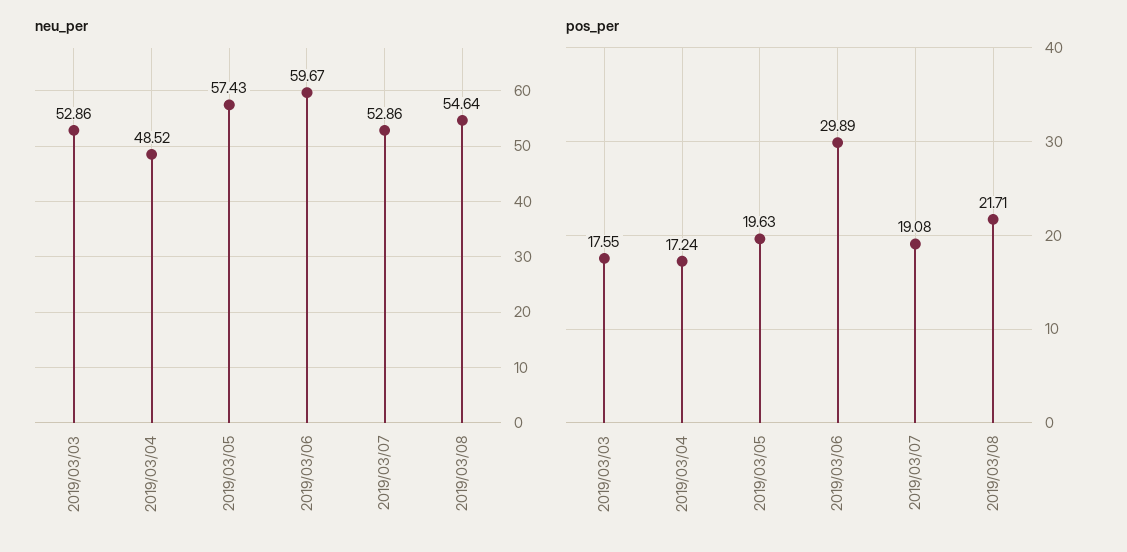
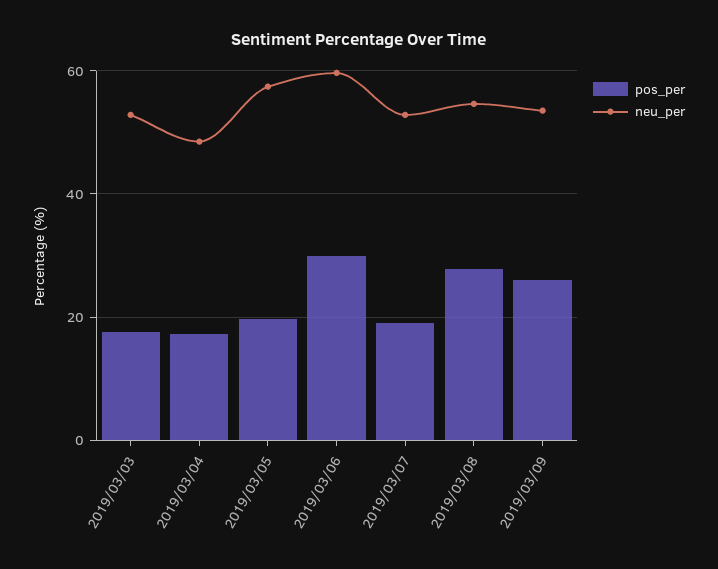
pos_per, 2019/03/08: 21.71 -> 28
pos_per, 2019/03/09: none -> 26
neu_per, 2019/03/09: none -> 54

